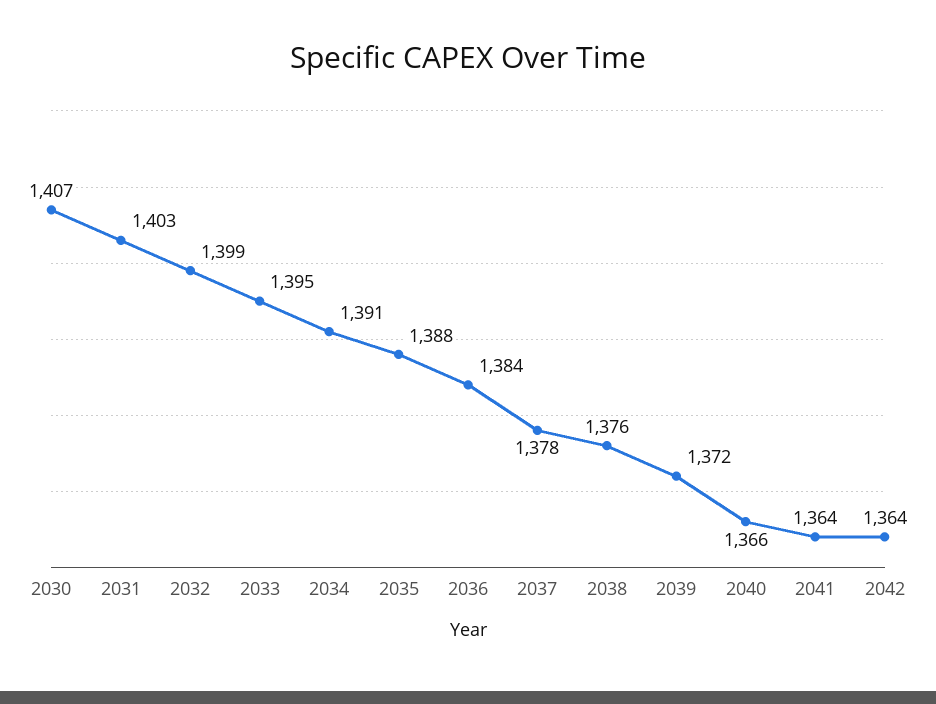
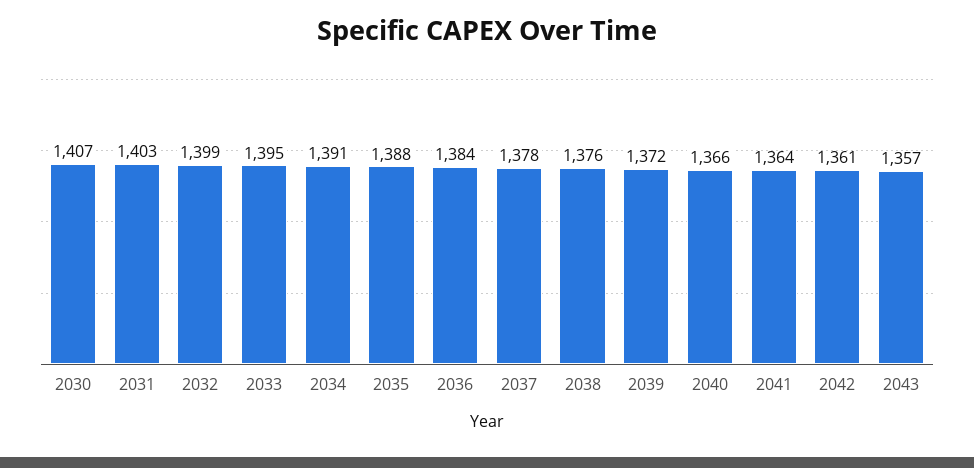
2042: 1364 -> 1361
2043: none -> 1357

